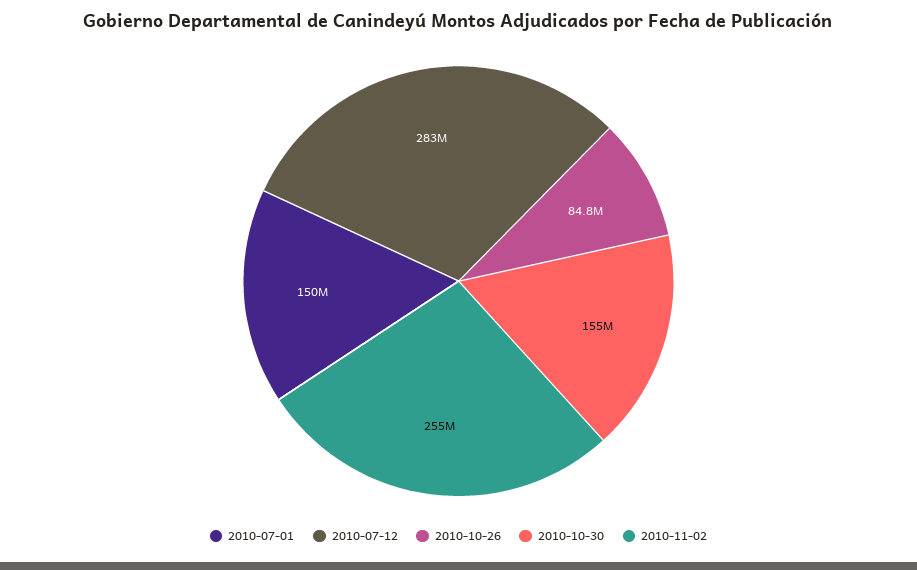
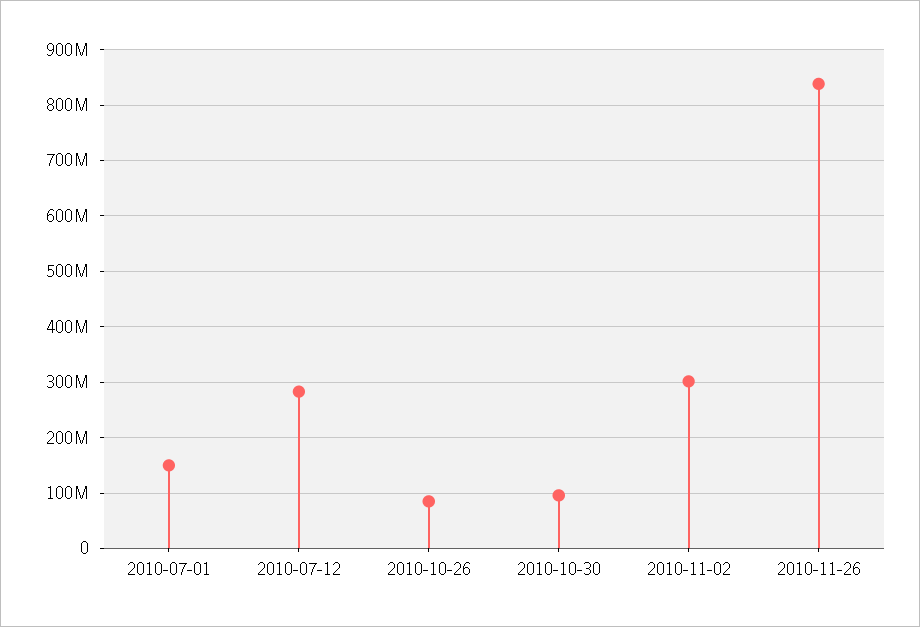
2010-10-30: 155000000 -> 100000000
2010-11-02: 255000000 -> 300000000
2010-11-26: none -> 840000000

